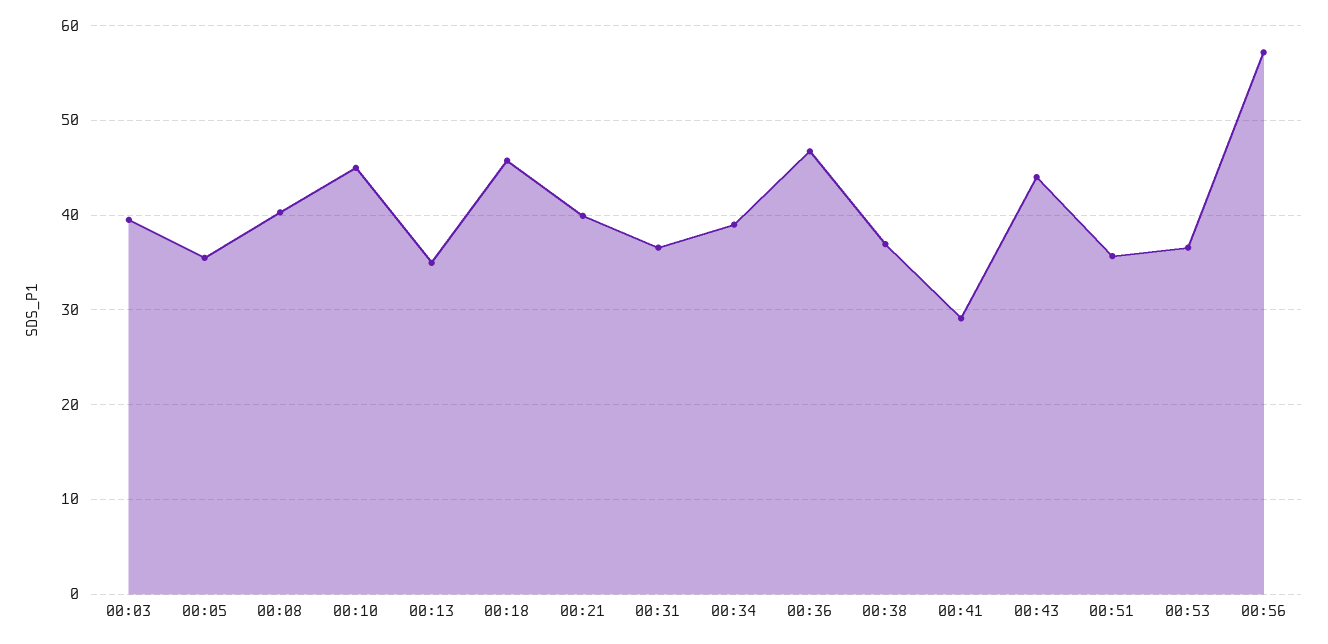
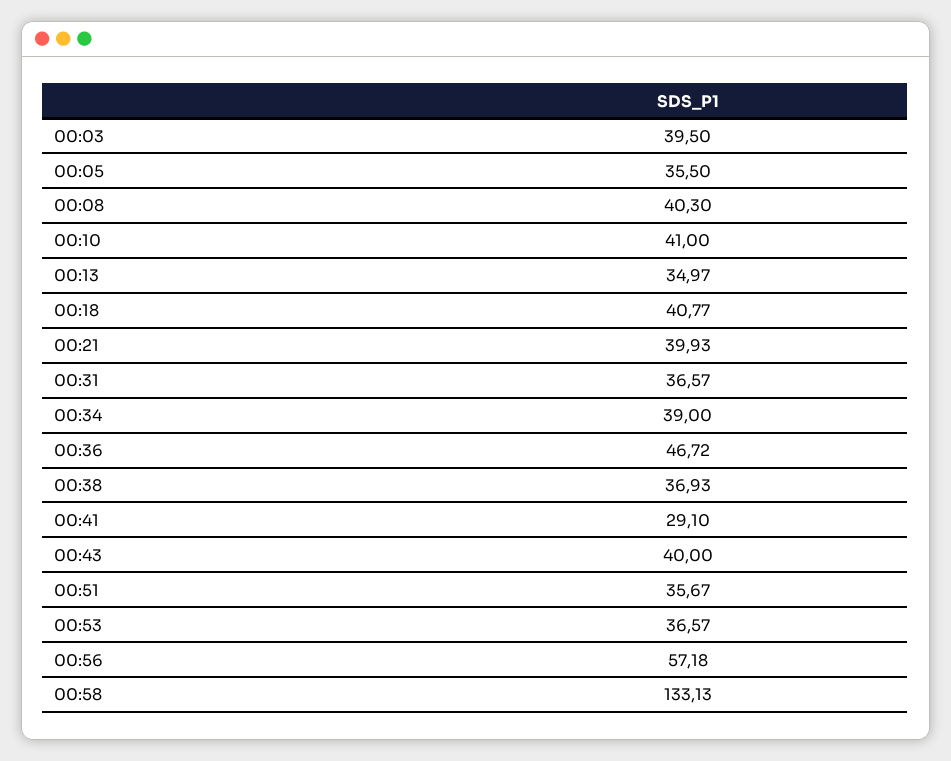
00:10: 45 -> 41
00:18: 46 -> 40.77
00:43: 44 -> 40
00:58: none -> 133.13

